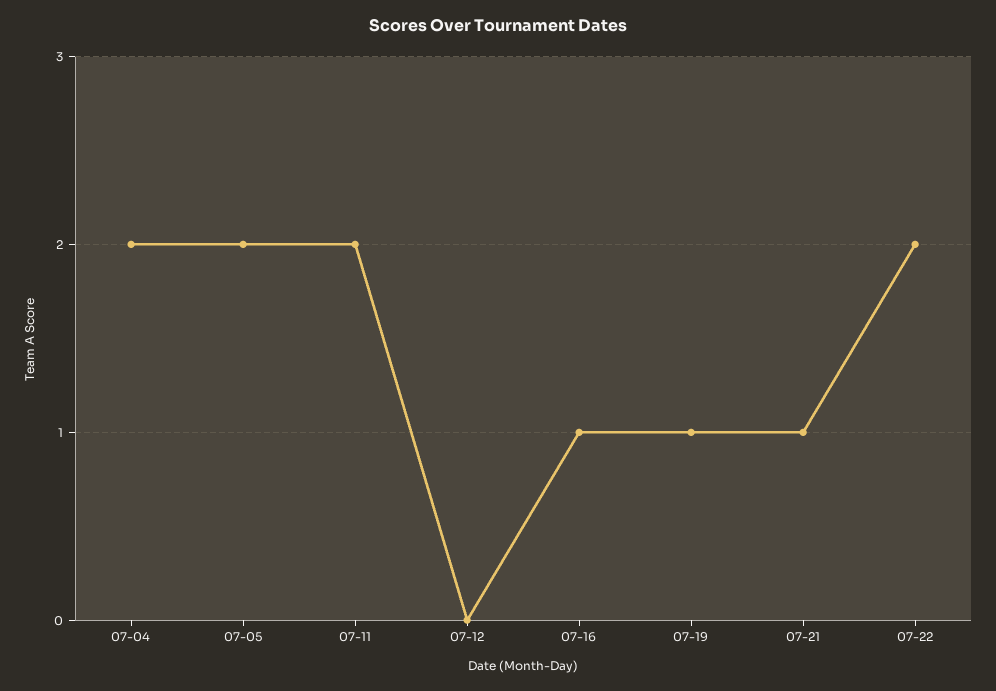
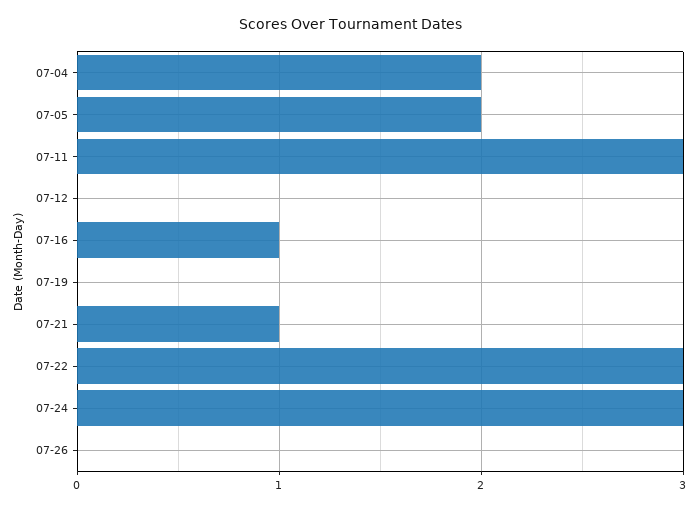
07-11: 2 -> 3
07-19: 1 -> 0
07-22: 2 -> 3
07-24: none -> 3
07-26: none -> 0

